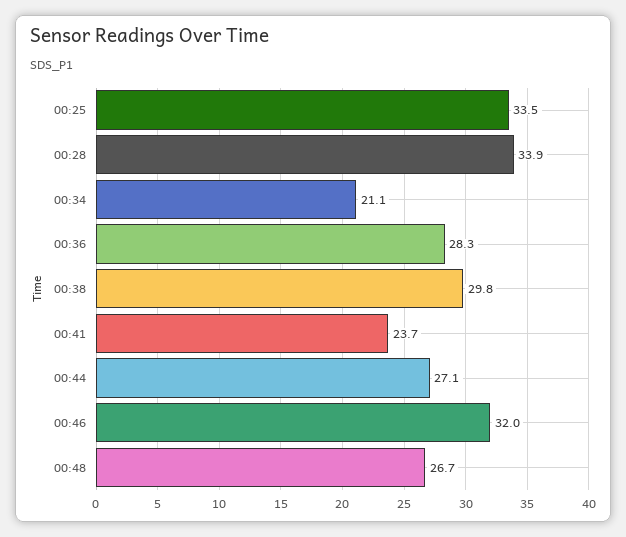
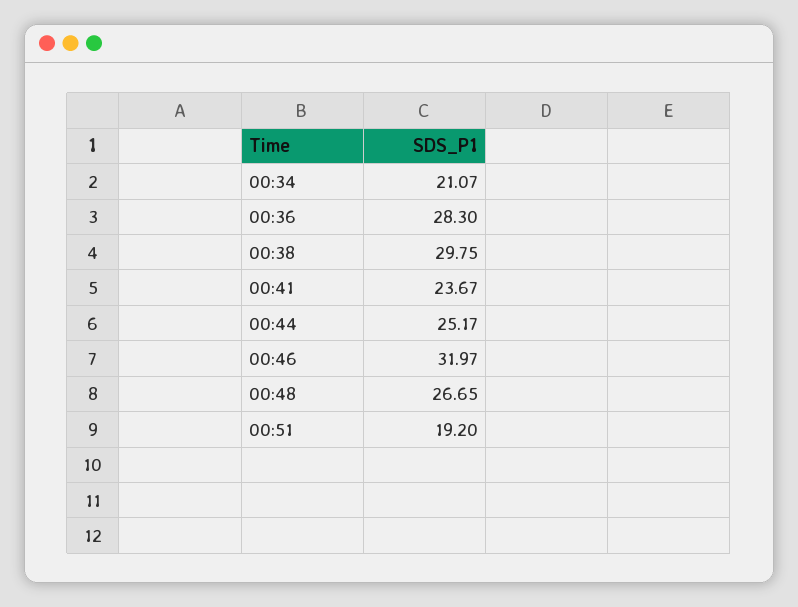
00:25: 33.5 -> none
00:28: 33.9 -> none
00:44: 27.1 -> 25.17
00:51: none -> 19.2

